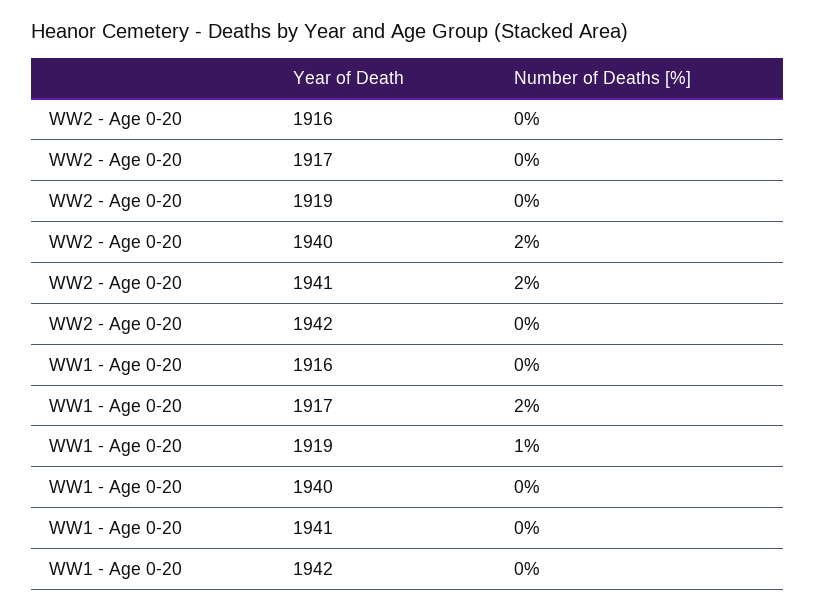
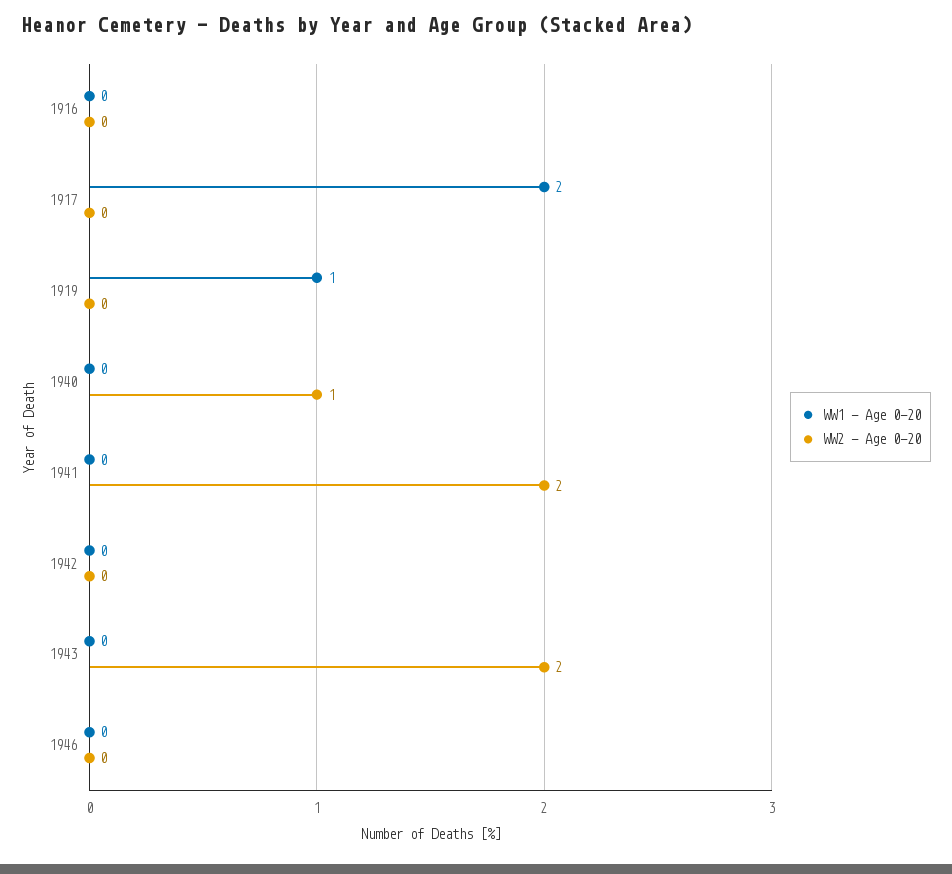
WW2 - Age 0-20, 1940: 2 -> 1
WW1 - Age 0-20, 1943: none -> 0
WW2 - Age 0-20, 1943: none -> 2
WW1 - Age 0-20, 1946: none -> 0
WW2 - Age 0-20, 1946: none -> 0

